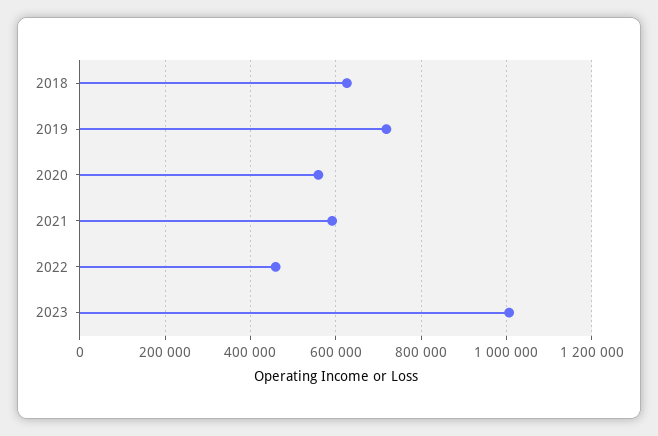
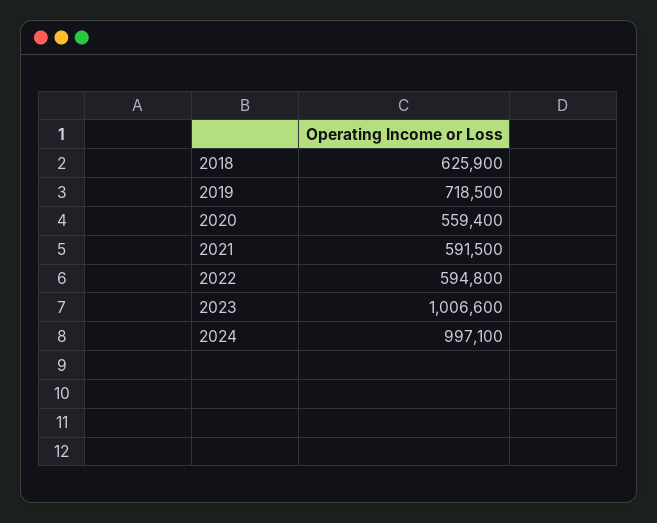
2022: 460000 -> 594800
2024: none -> 997100

